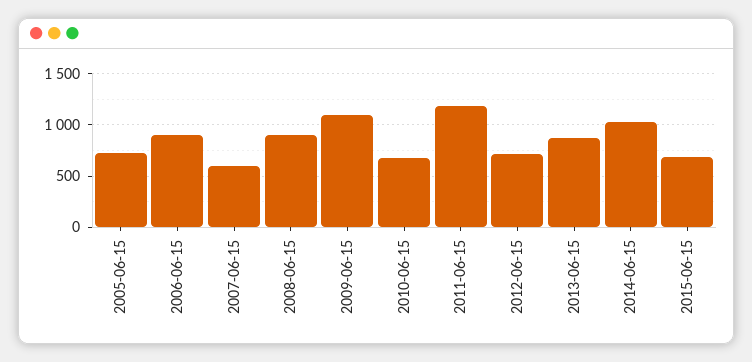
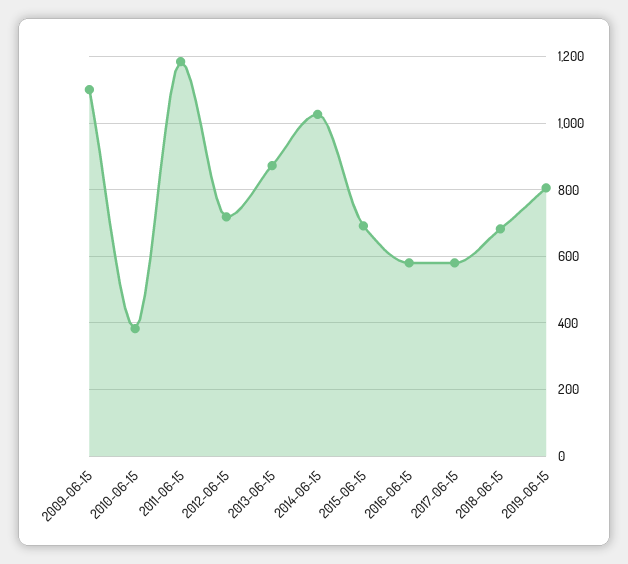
2005-06-15: 700 -> none
2006-06-15: 900 -> none
2007-06-15: 600 -> none
2008-06-15: 900 -> none
2010-06-15: 700 -> 380
2016-06-15: none -> 580
2017-06-15: none -> 580
2018-06-15: none -> 680
2019-06-15: none -> 800

